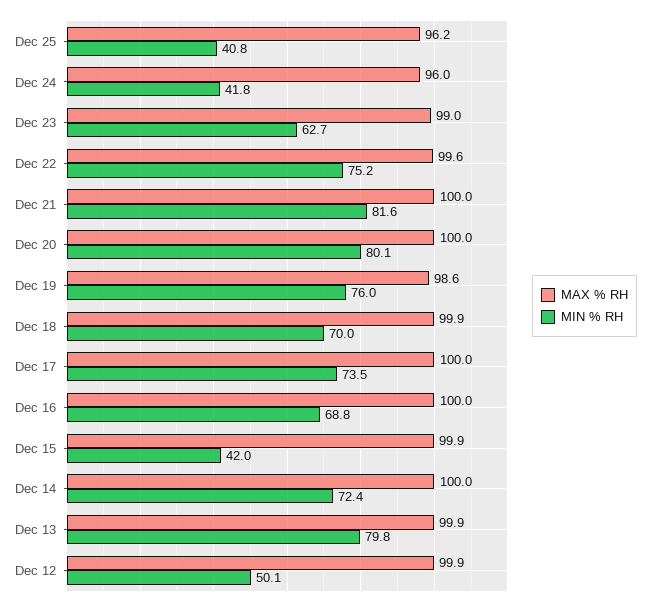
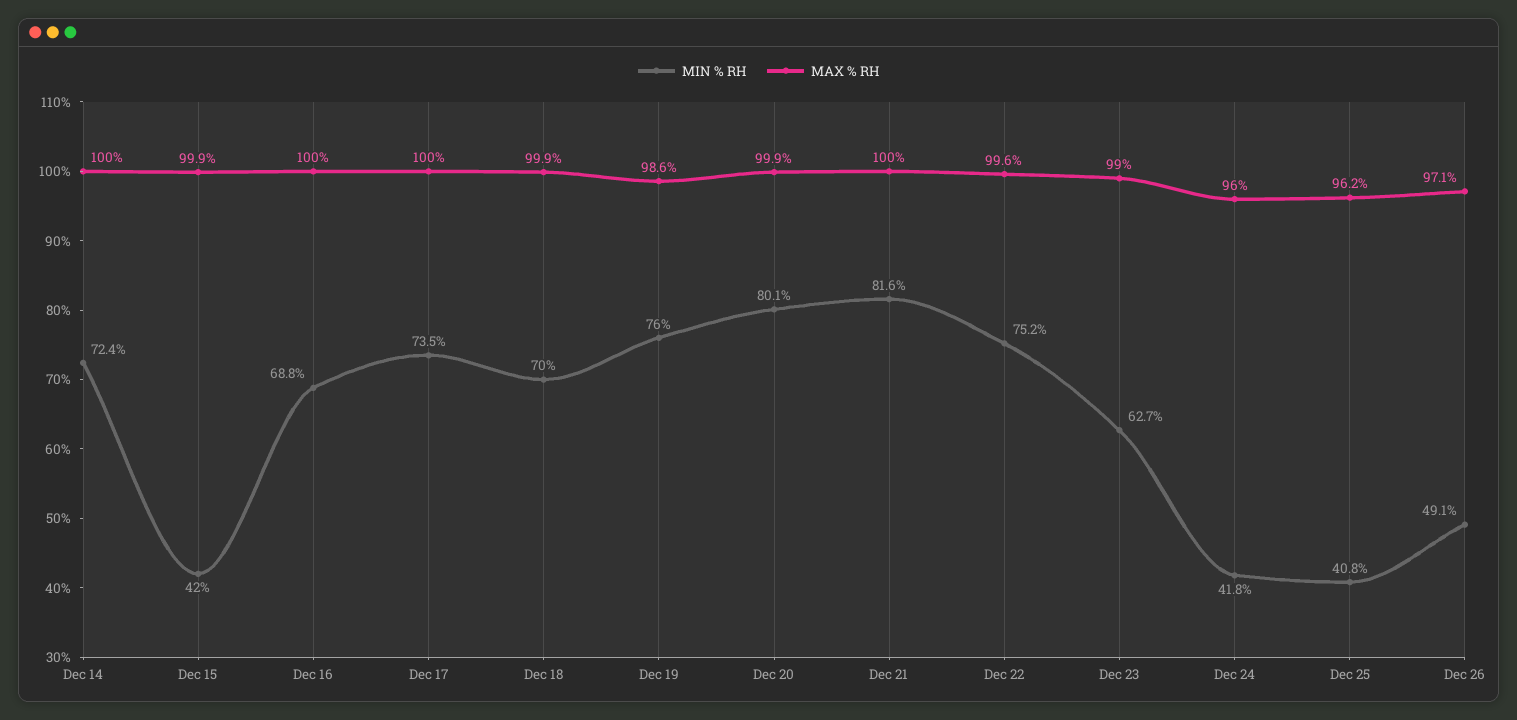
MAX % RH, Dec 20: 100 -> 99.9
MAX % RH, Dec 13: 99.9 -> none
MIN % RH, Dec 13: 79.8 -> none
MAX % RH, Dec 12: 99.9 -> none
MIN % RH, Dec 12: 50.1 -> none
MIN % RH, Dec 26: none -> 49.1
MAX % RH, Dec 26: none -> 97.1

